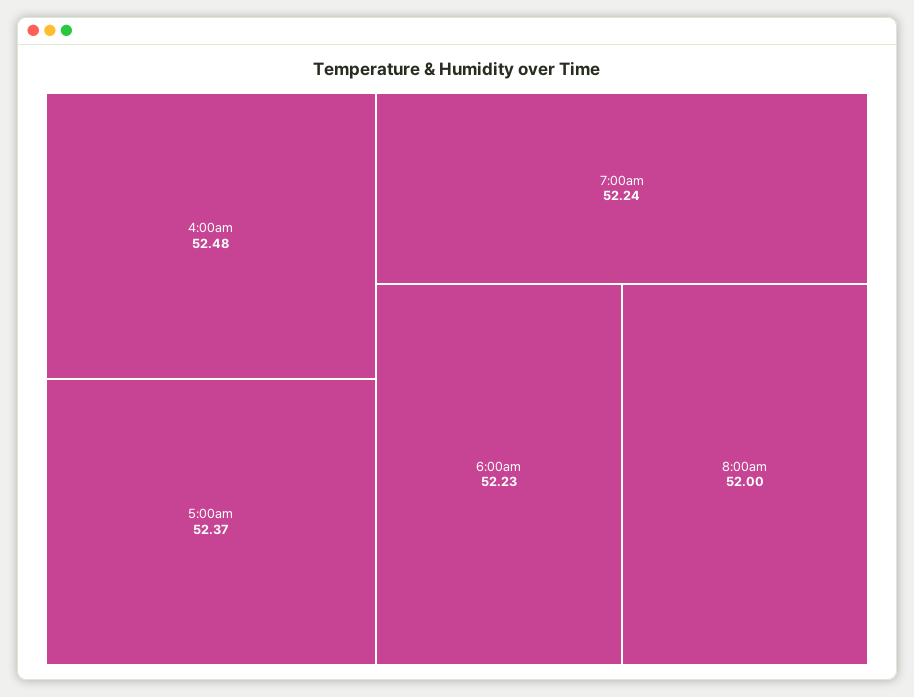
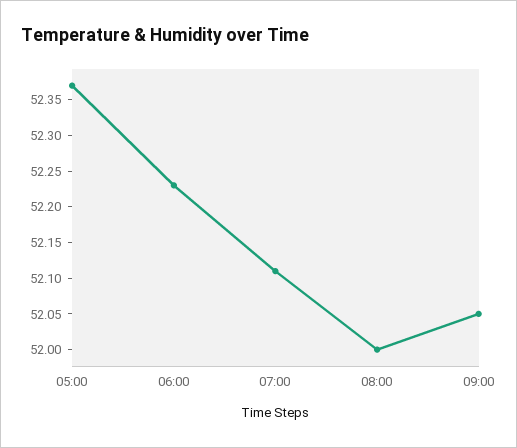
4:00am: 52.48 -> none
7:00am: 52.24 -> 52.1
09:00: none -> 52.05

